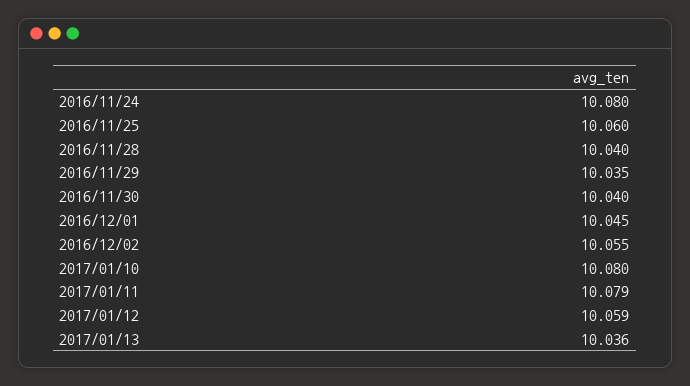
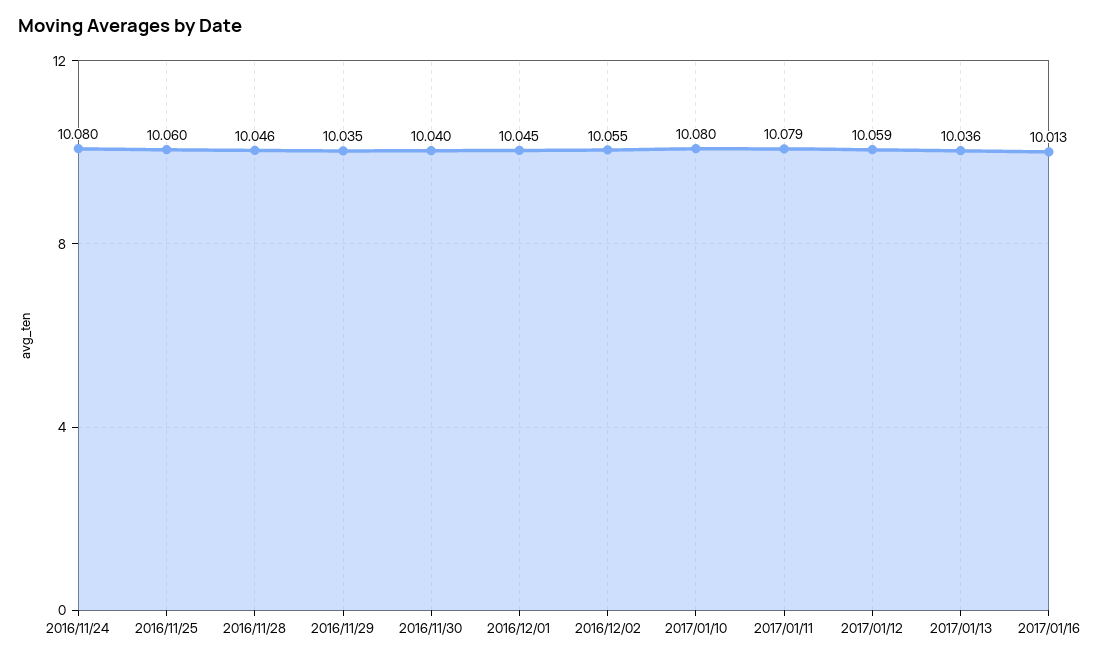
2016/11/28: 10.04 -> 10.046
2017/01/16: none -> 10.013

